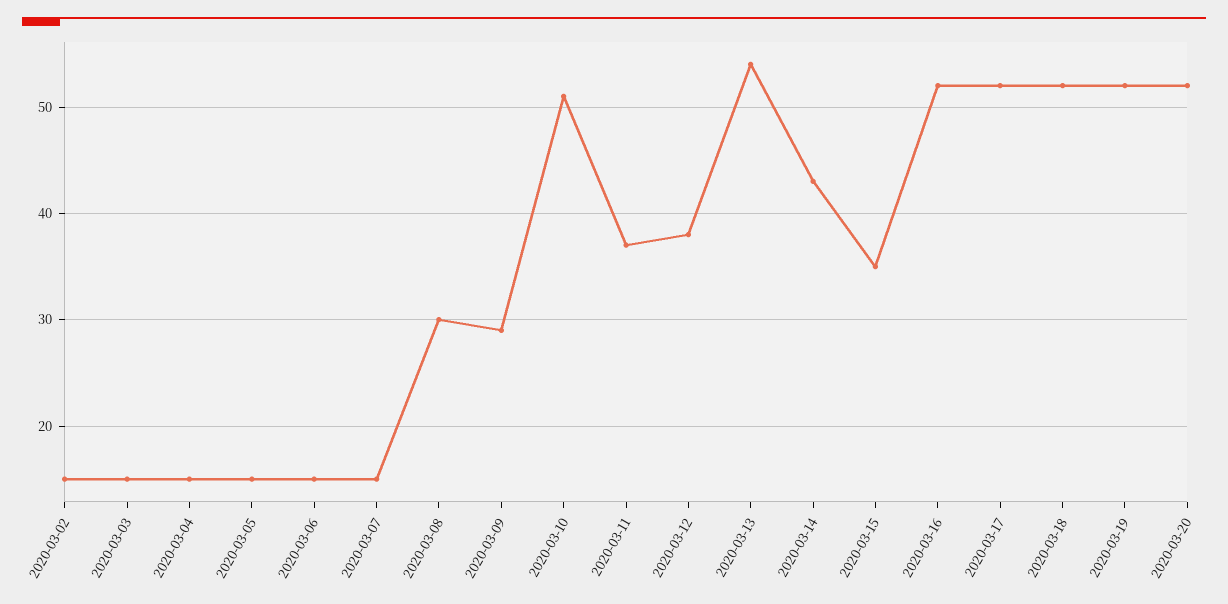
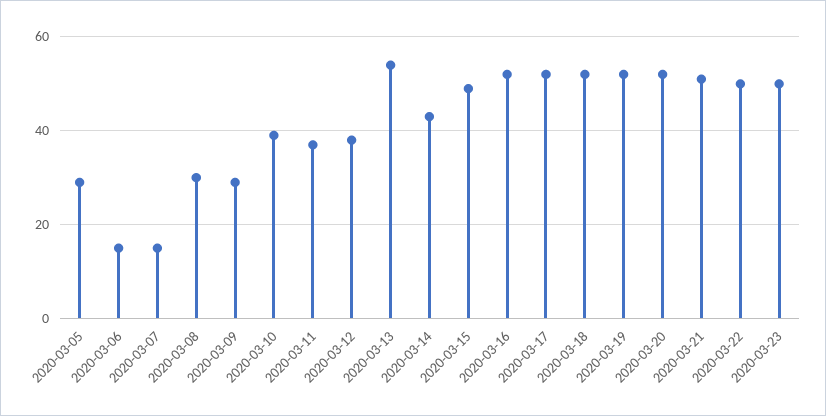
2020-03-02: 15 -> none
2020-03-03: 15 -> none
2020-03-04: 15 -> none
2020-03-05: 15 -> 30
2020-03-10: 51 -> 40
2020-03-15: 35 -> 50
2020-03-21: none -> 50
2020-03-22: none -> 50
2020-03-23: none -> 50

